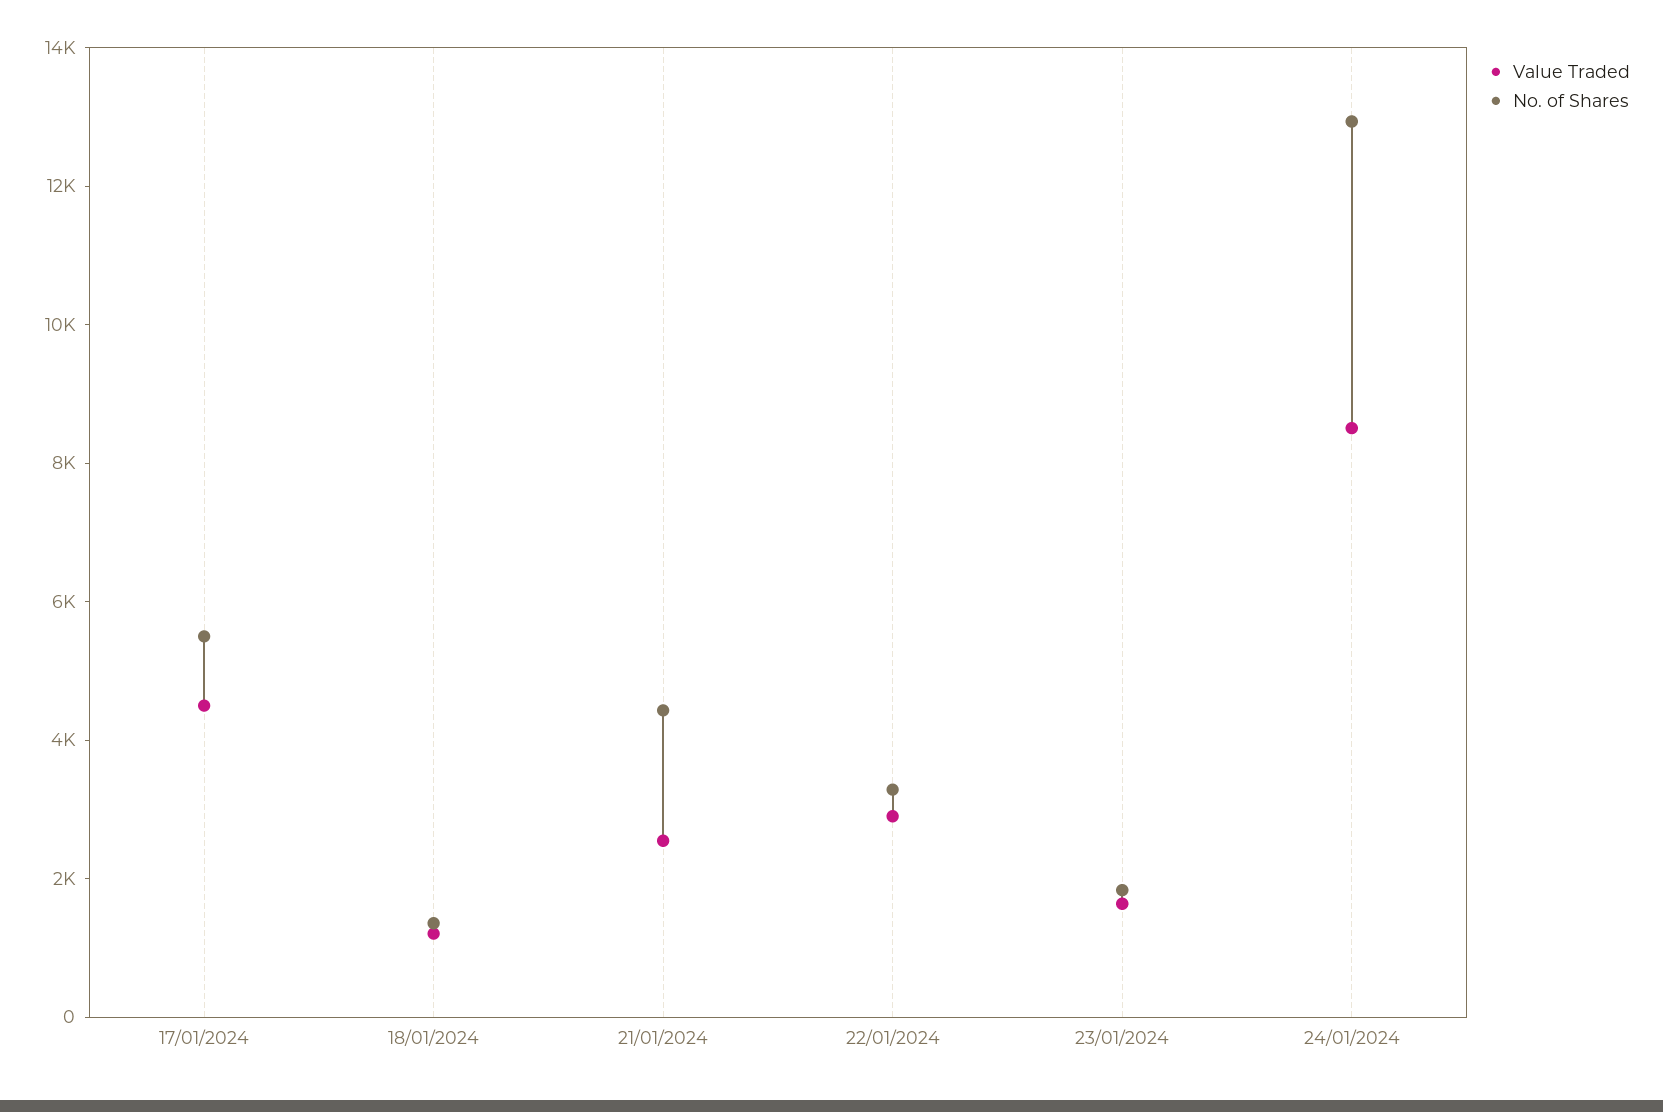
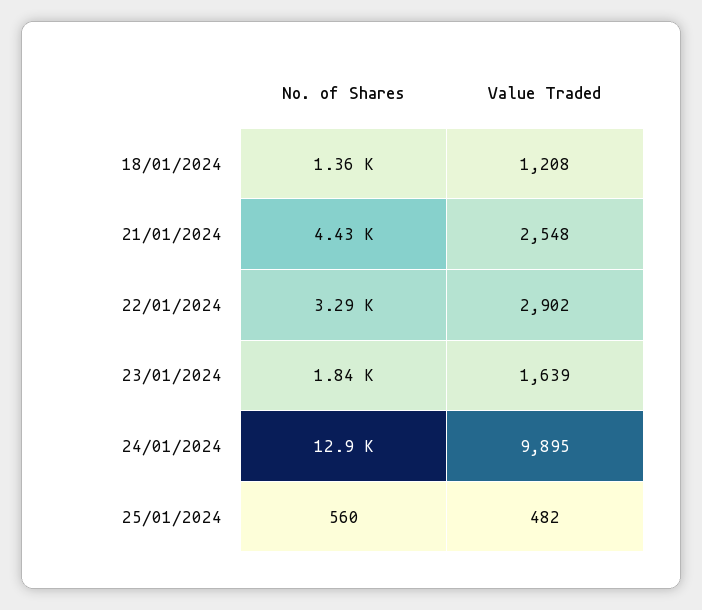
Value Traded, 17/01/2024: 4500 -> none
No. of Shares, 17/01/2024: 5500 -> none
Value Traded, 24/01/2024: 8500 -> 9895
No. of Shares, 25/01/2024: none -> 560
Value Traded, 25/01/2024: none -> 482

